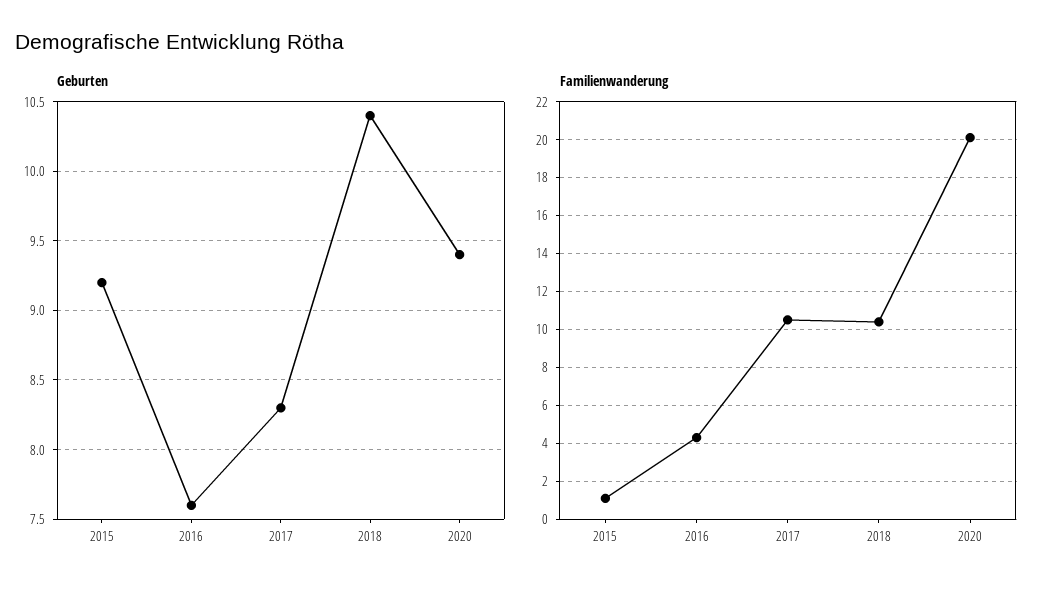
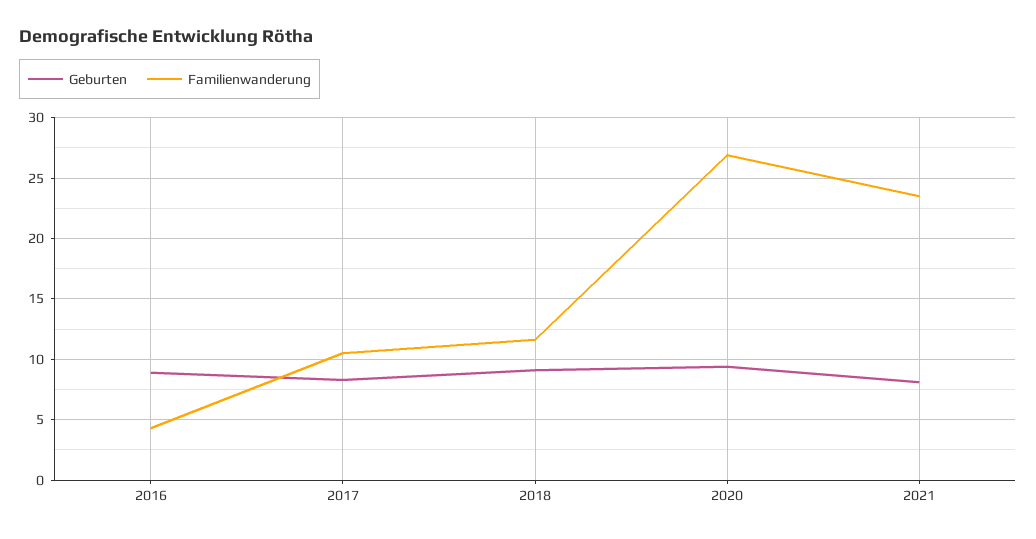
Geburten, 2015: 9.2 -> none
Geburten, 2016: 7.6 -> 9
Geburten, 2018: 10.4 -> 9
Familienwanderung, 2015: 1 -> none
Familienwanderung, 2018: 10.5 -> 11.5
Familienwanderung, 2020: 20 -> 27
Geburten, 2021: none -> 8
Familienwanderung, 2021: none -> 23.5

